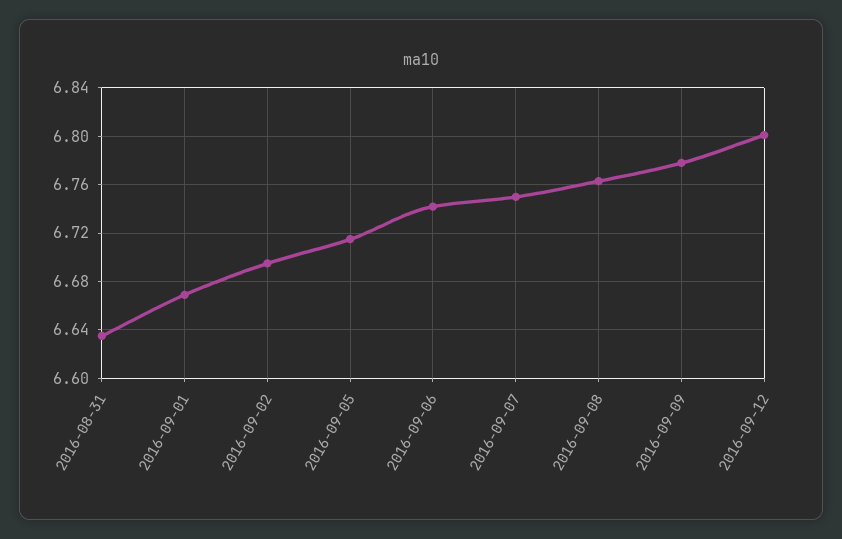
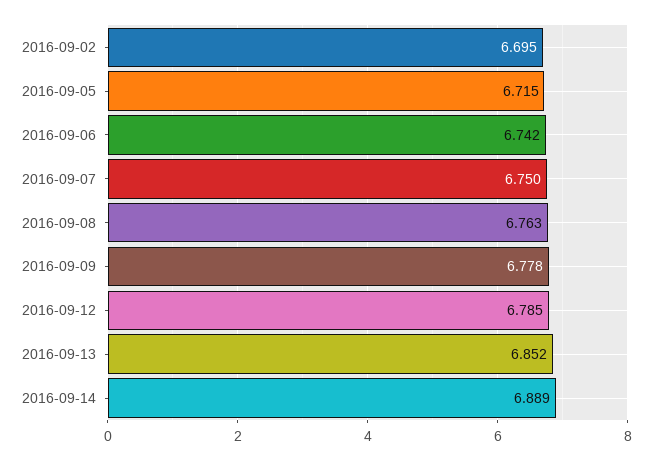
2016-08-31: 6.635 -> none
2016-09-01: 6.67 -> none
2016-09-12: 6.8 -> 6.785
2016-09-13: none -> 6.852
2016-09-14: none -> 6.889

